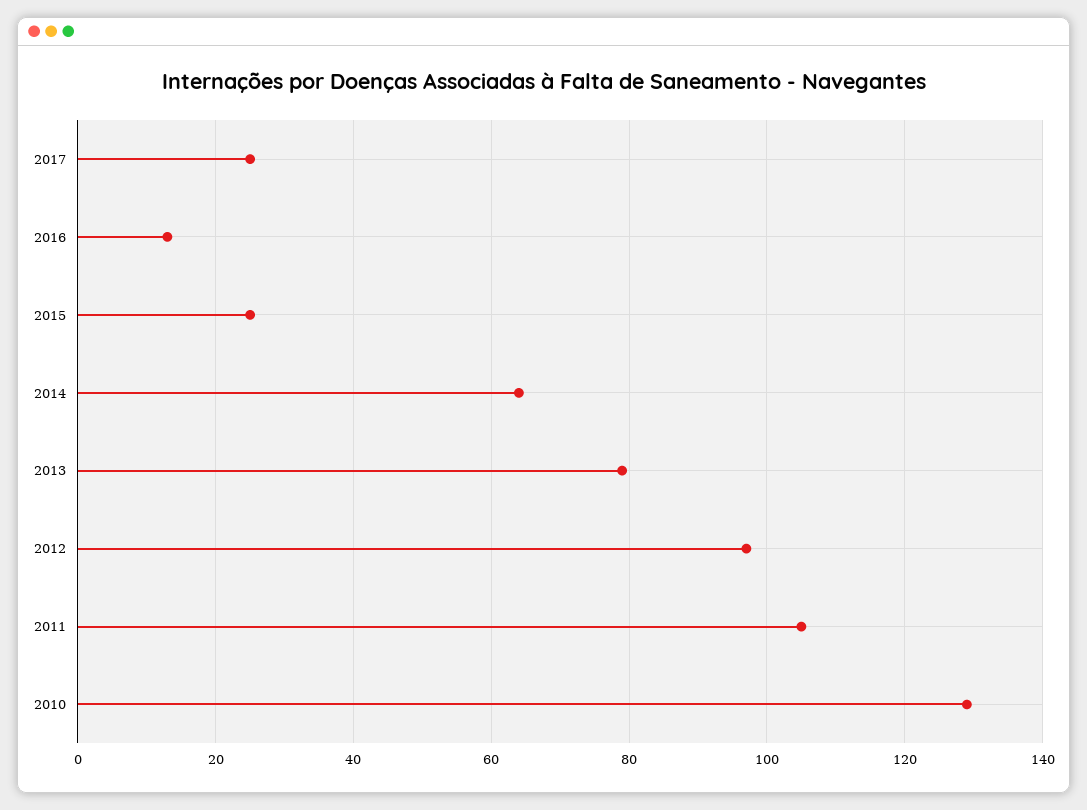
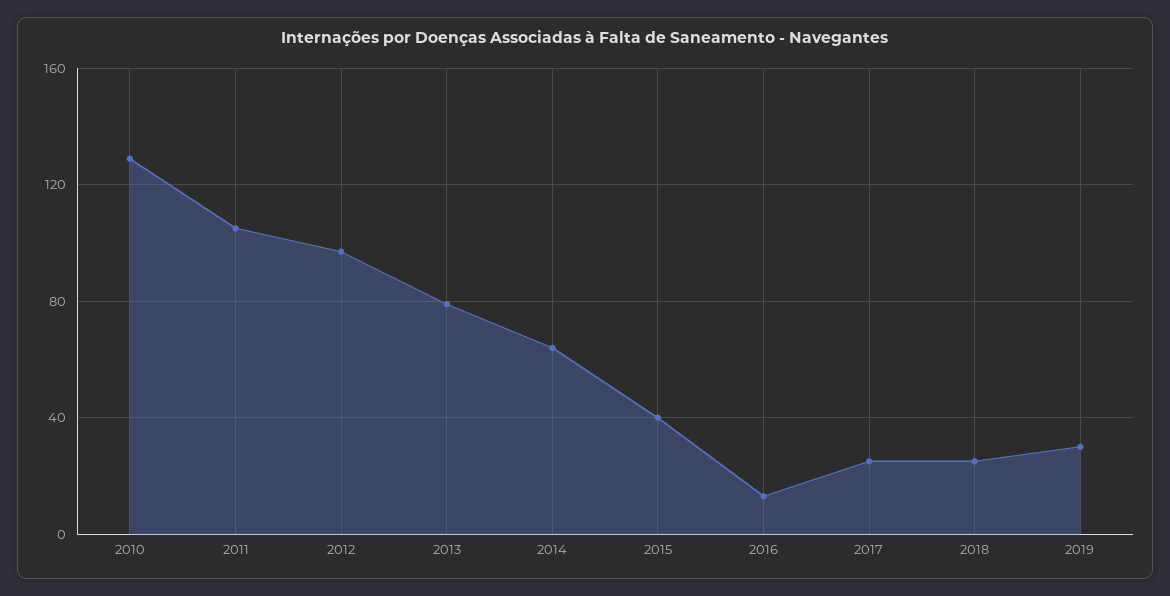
2015: 25 -> 40
2018: none -> 25
2019: none -> 30

